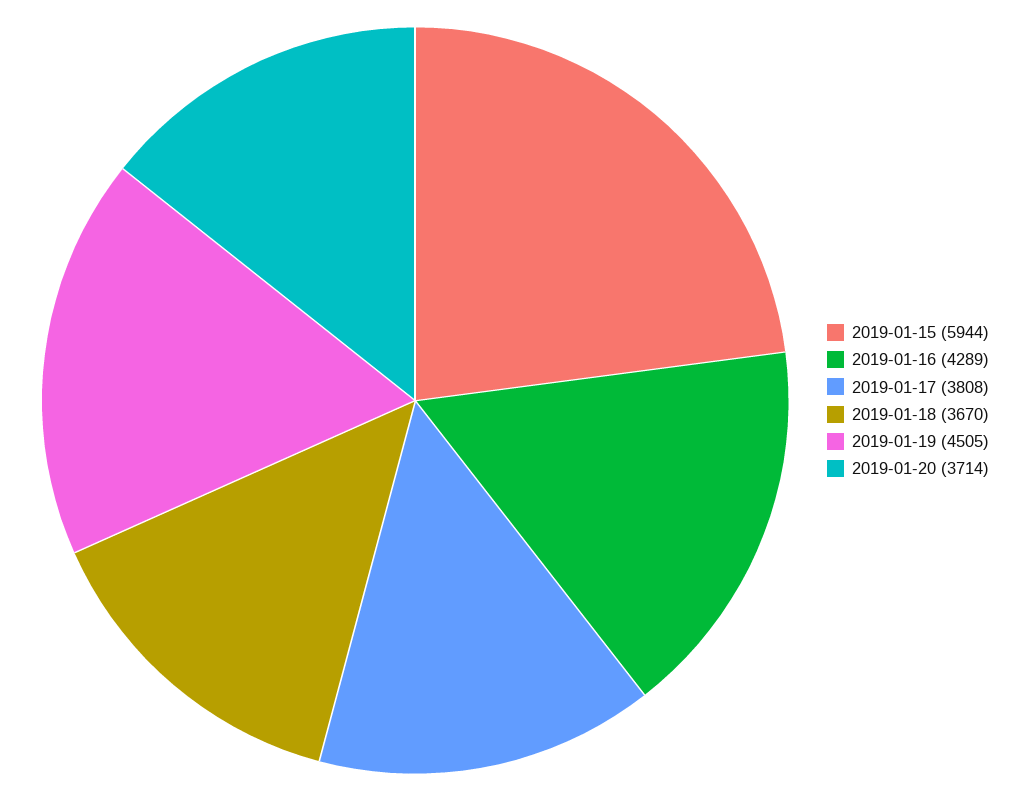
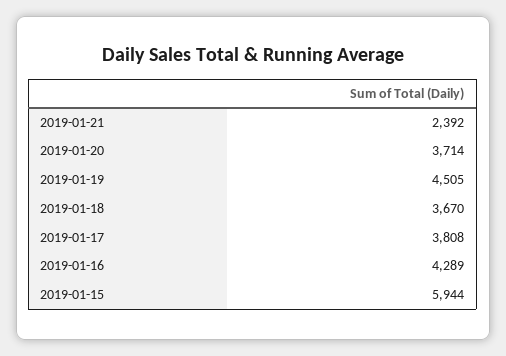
2019-01-21: none -> 2392

